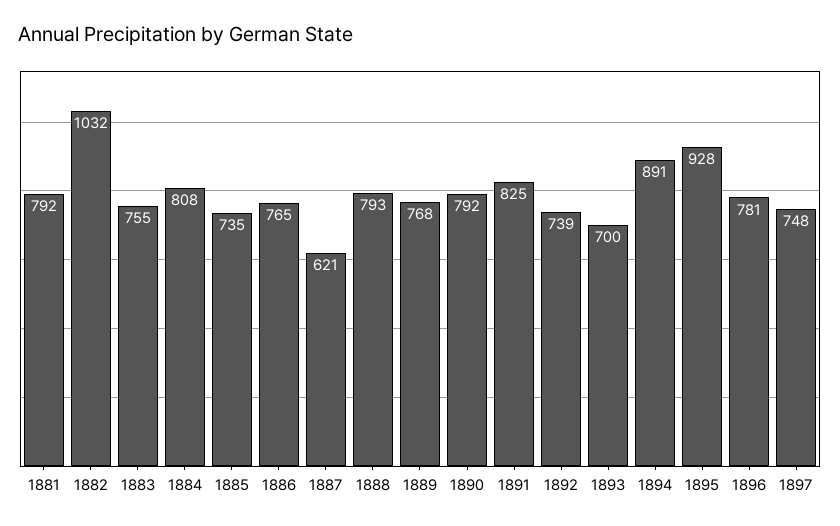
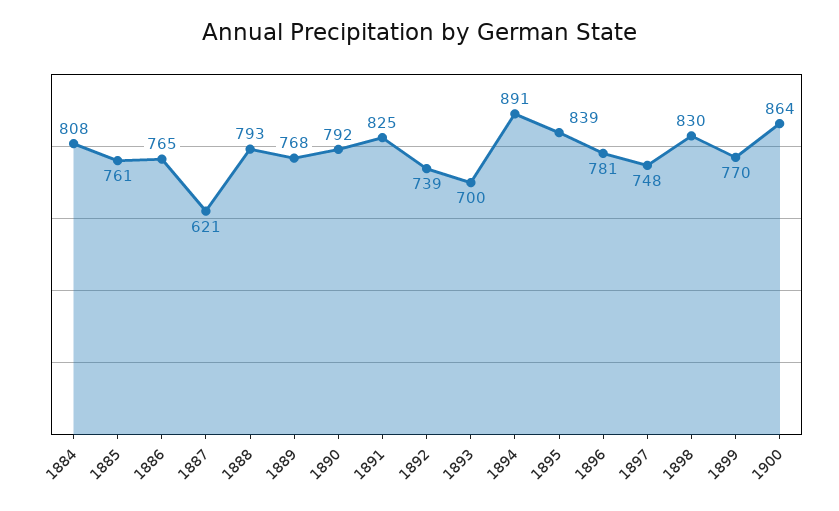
1881: 792 -> none
1882: 1032 -> none
1883: 755 -> none
1885: 735 -> 761
1895: 928 -> 839
1898: none -> 830
1899: none -> 770
1900: none -> 864

